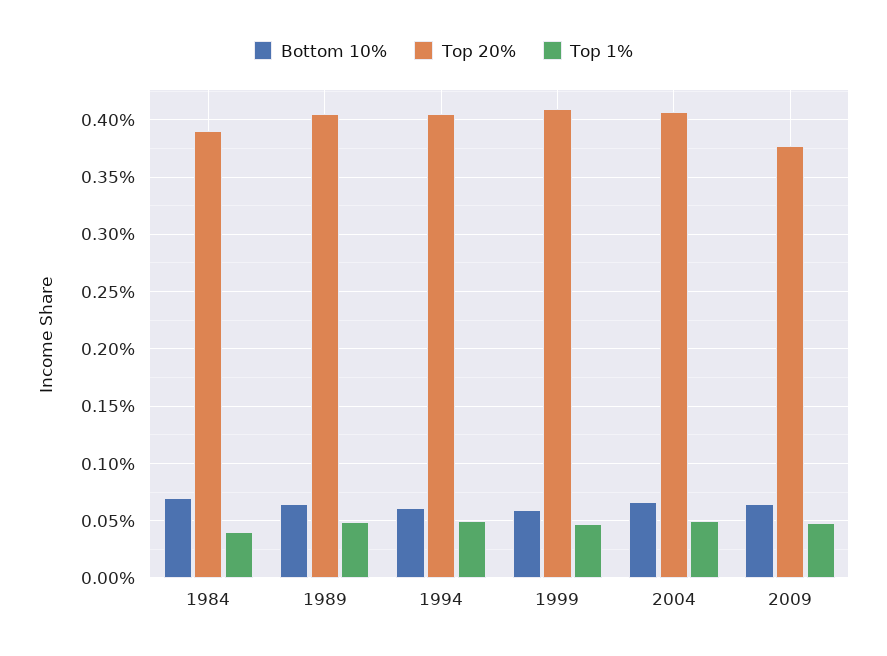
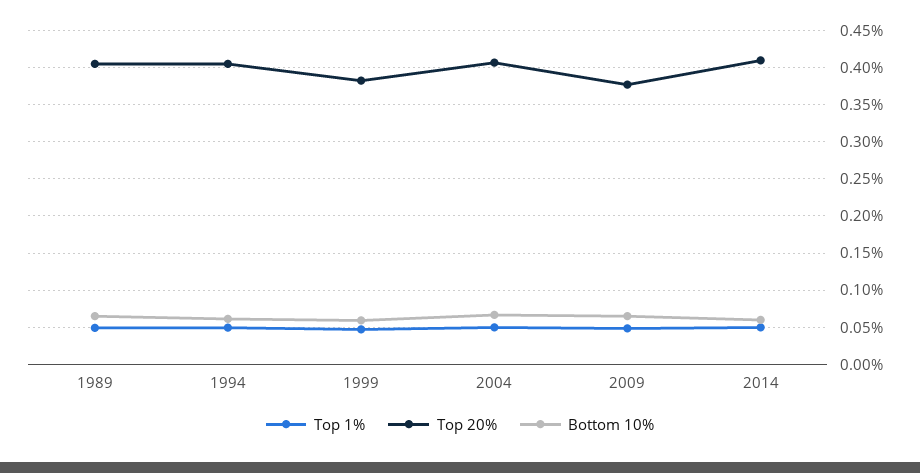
Bottom 10%, 1984: 0.07 -> none
Top 20%, 1984: 0.39 -> none
Top 1%, 1984: 0.04 -> none
Top 20%, 1999: 0.41 -> 0.38
Top 1%, 2014: none -> 0.05
Top 20%, 2014: none -> 0.41
Bottom 10%, 2014: none -> 0.06

